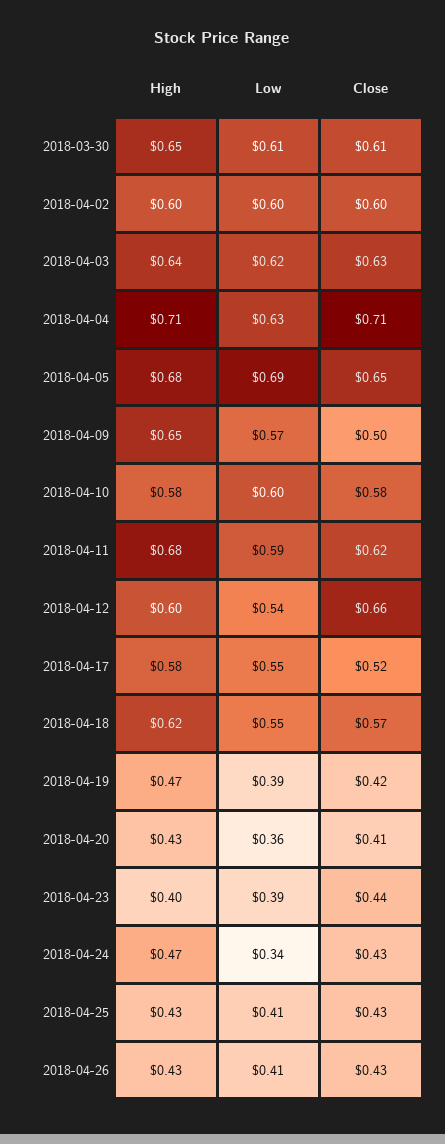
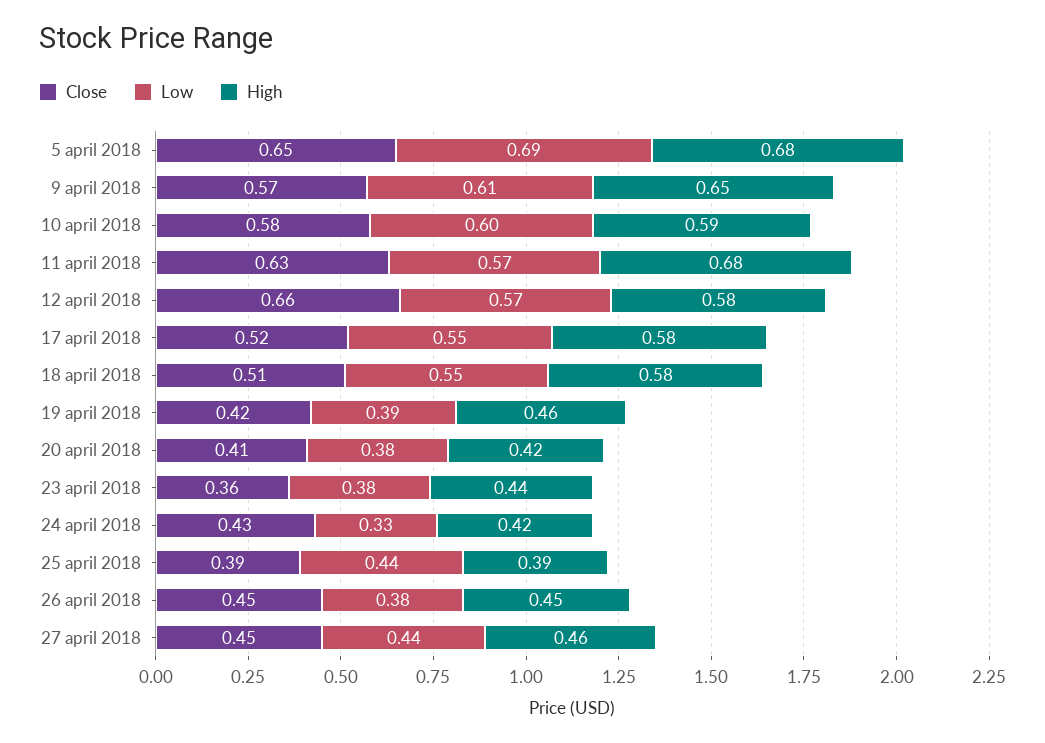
High, 2018-03-30: 0.65 -> none
Low, 2018-03-30: 0.61 -> none
Close, 2018-03-30: 0.61 -> none
High, 2018-04-02: 0.6 -> none
Low, 2018-04-02: 0.6 -> none
Close, 2018-04-02: 0.6 -> none
High, 2018-04-03: 0.64 -> none
Low, 2018-04-03: 0.62 -> none
Close, 2018-04-03: 0.63 -> none
High, 2018-04-04: 0.71 -> none
Low, 2018-04-04: 0.63 -> none
Close, 2018-04-04: 0.71 -> none
Low, 2018-04-09: 0.57 -> 0.61
Close, 2018-04-09: 0.5 -> 0.57
High, 2018-04-10: 0.58 -> 0.59
Low, 2018-04-11: 0.59 -> 0.57
Close, 2018-04-11: 0.62 -> 0.63
High, 2018-04-12: 0.6 -> 0.58
Low, 2018-04-12: 0.54 -> 0.57
High, 2018-04-18: 0.62 -> 0.58
Close, 2018-04-18: 0.57 -> 0.51
High, 2018-04-19: 0.47 -> 0.46
High, 2018-04-20: 0.43 -> 0.42
Low, 2018-04-20: 0.36 -> 0.38
High, 2018-04-23: 0.4 -> 0.44
Low, 2018-04-23: 0.39 -> 0.38
Close, 2018-04-23: 0.44 -> 0.36
High, 2018-04-24: 0.47 -> 0.42
Low, 2018-04-24: 0.34 -> 0.33
High, 2018-04-25: 0.43 -> 0.39
Low, 2018-04-25: 0.41 -> 0.44
Close, 2018-04-25: 0.43 -> 0.39
High, 2018-04-26: 0.43 -> 0.45
Low, 2018-04-26: 0.41 -> 0.38
Close, 2018-04-26: 0.43 -> 0.45
Close, 27 april 2018: none -> 0.45
Low, 27 april 2018: none -> 0.44
High, 27 april 2018: none -> 0.46

